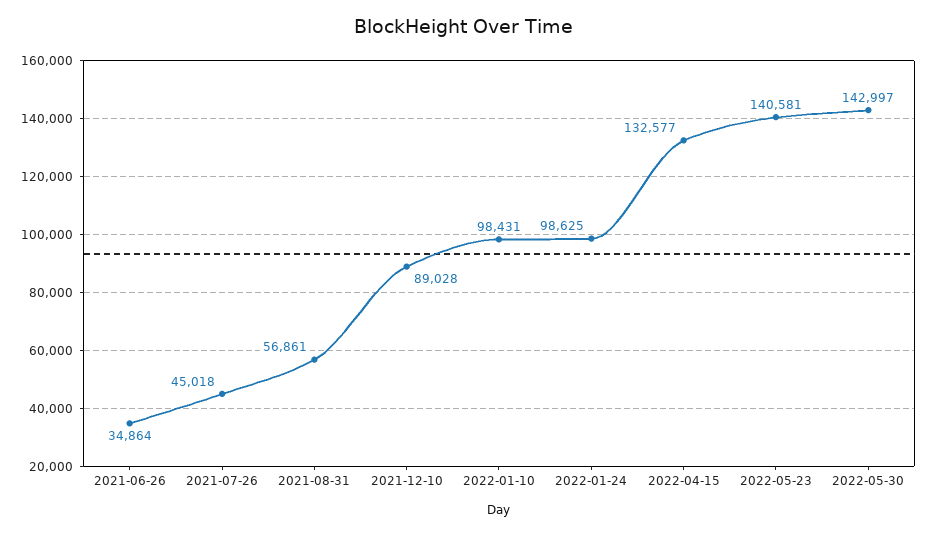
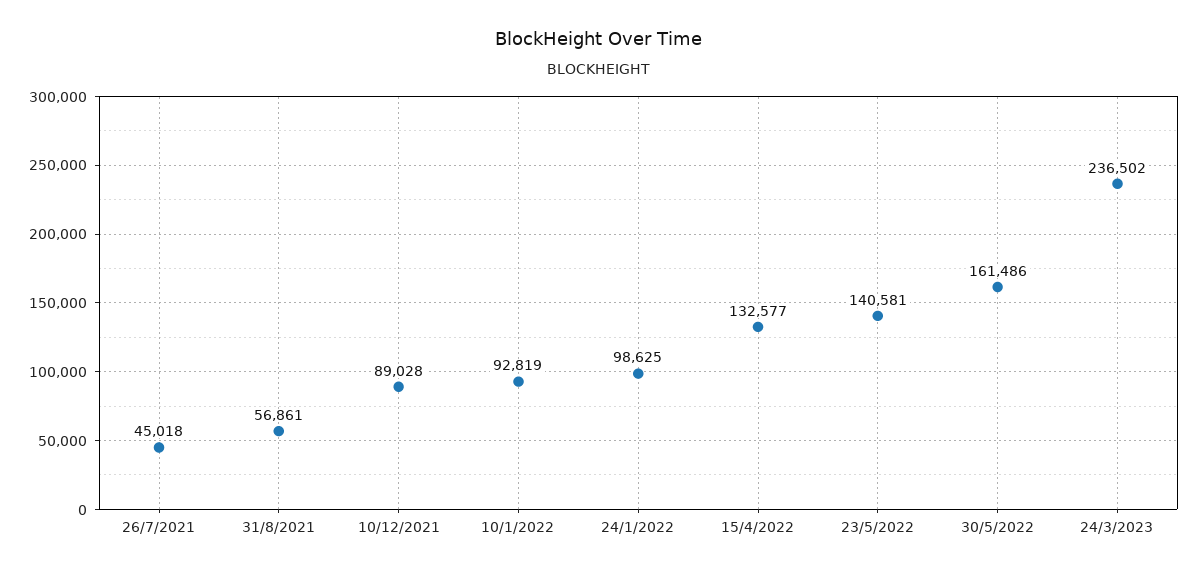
2021-06-26: 34864 -> none
2022-01-10: 98431 -> 92819
2022-05-30: 142997 -> 161486
24/3/2023: none -> 236502

